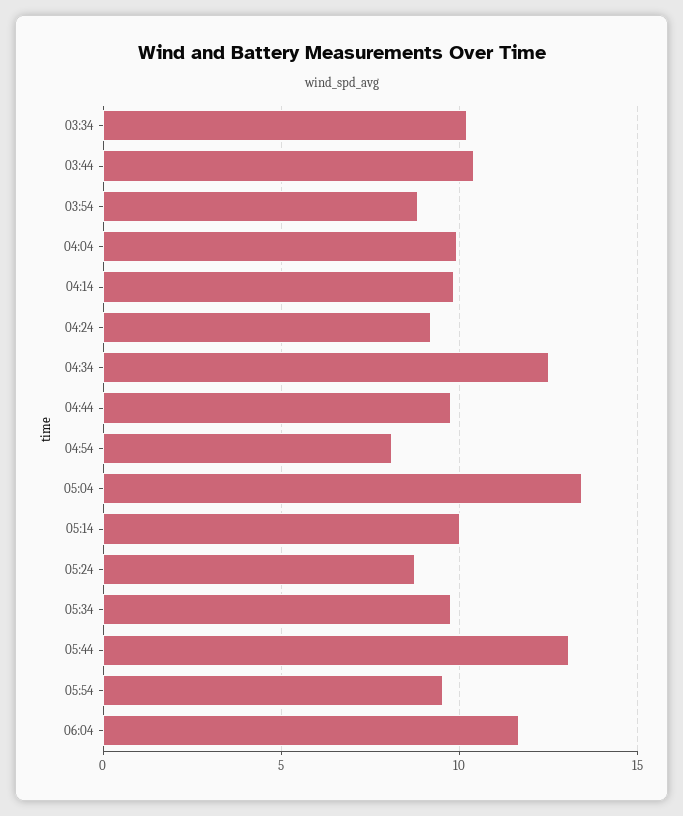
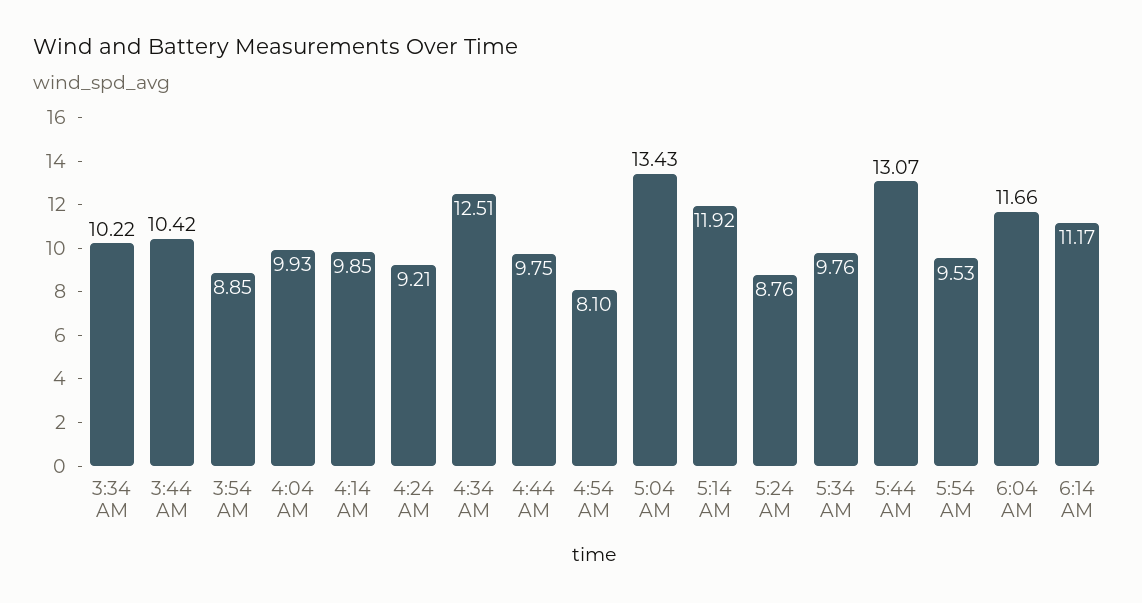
05:14: 10 -> 11.92
6:14 AM: none -> 11.17

